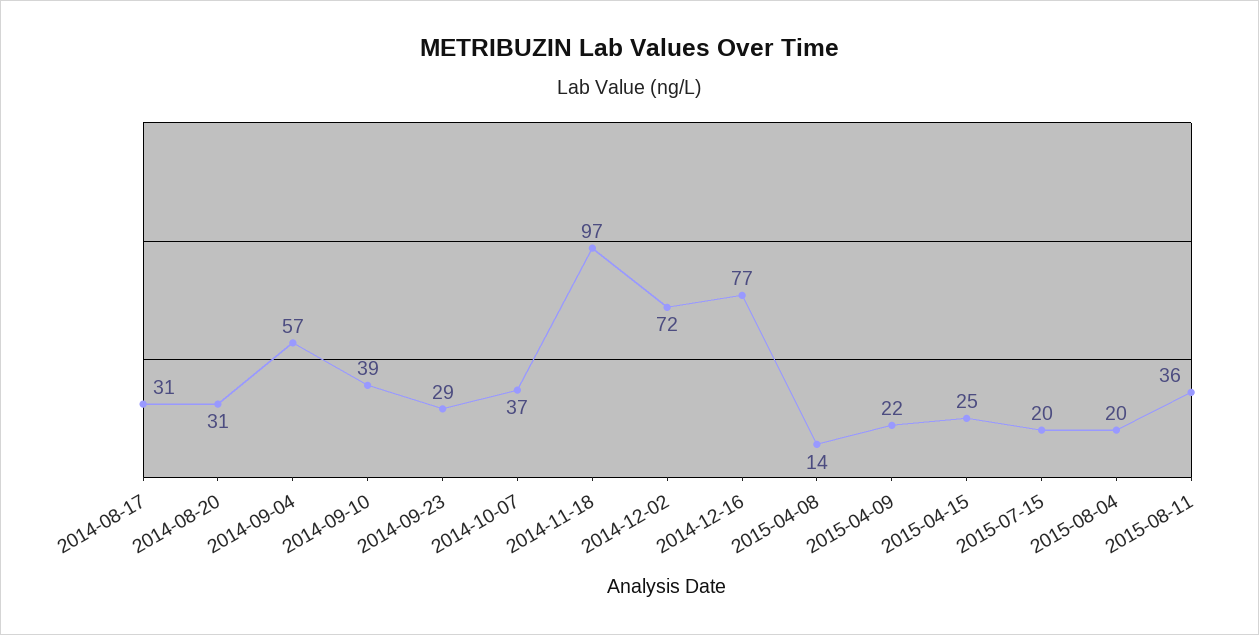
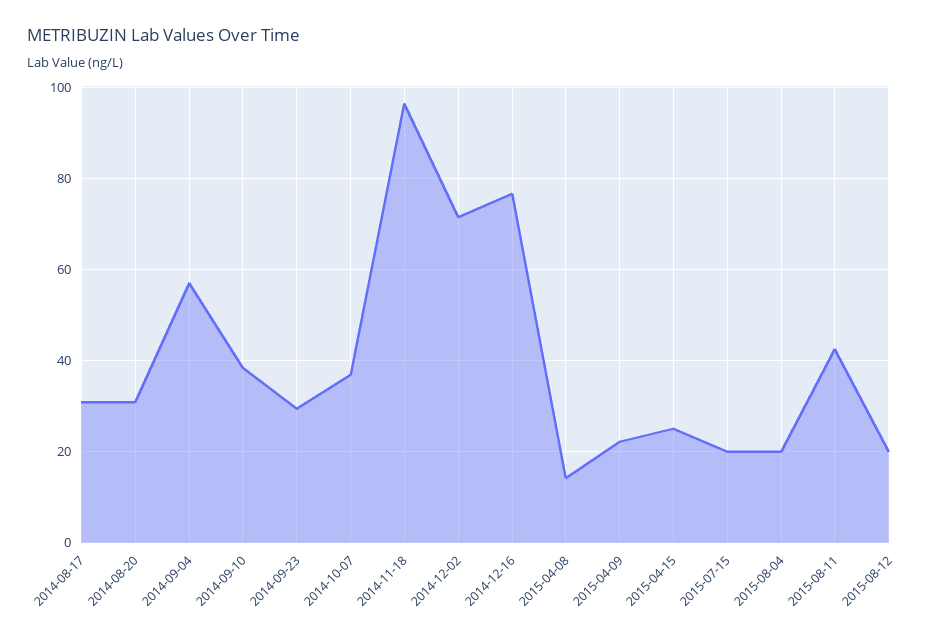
2015-08-11: 36 -> 42
2015-08-12: none -> 20

